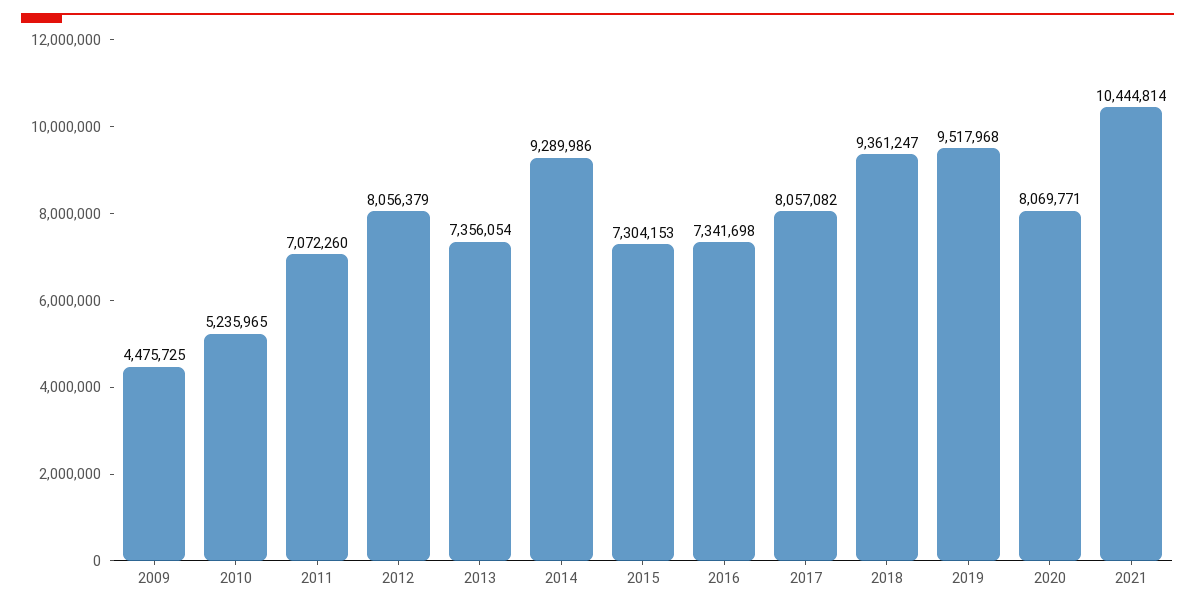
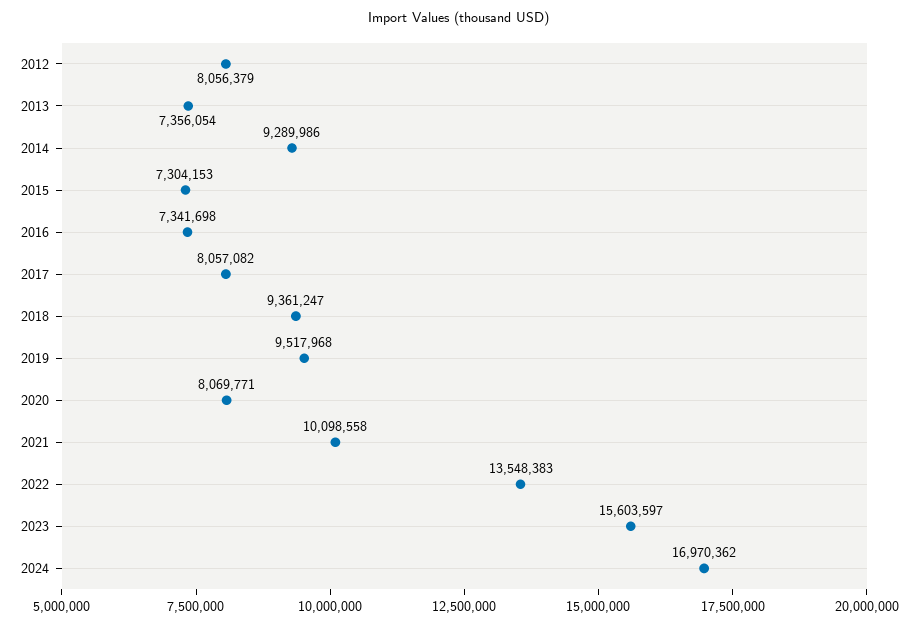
2009: 4475725 -> none
2010: 5235965 -> none
2011: 7072260 -> none
2021: 10444814 -> 10098558
2022: none -> 13548383
2023: none -> 15603597
2024: none -> 16970362

